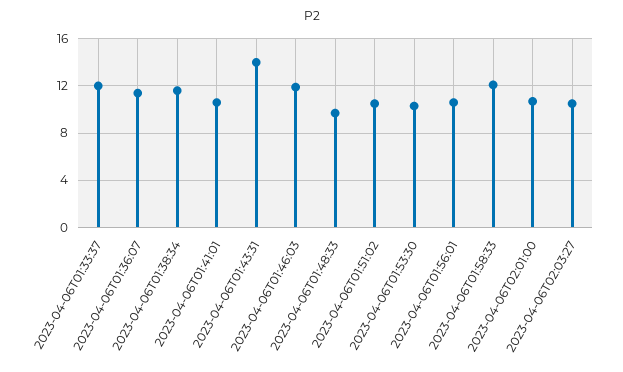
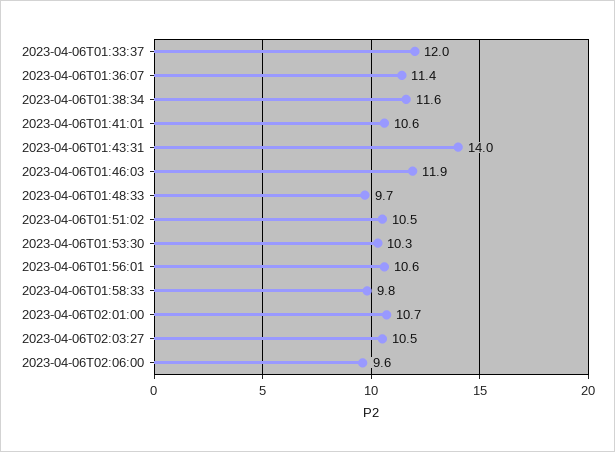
2023-04-06T01:58:33: 12 -> 9.8
2023-04-06T02:06:00: none -> 9.6

